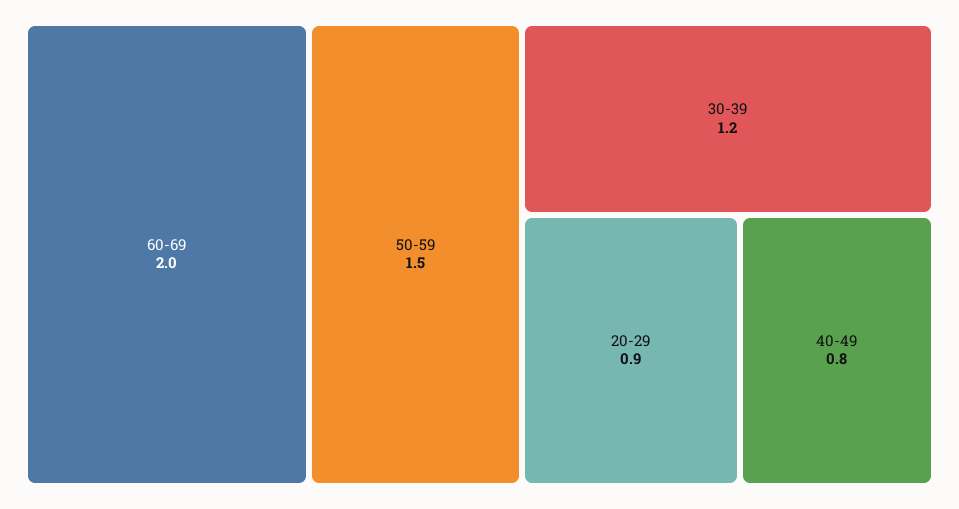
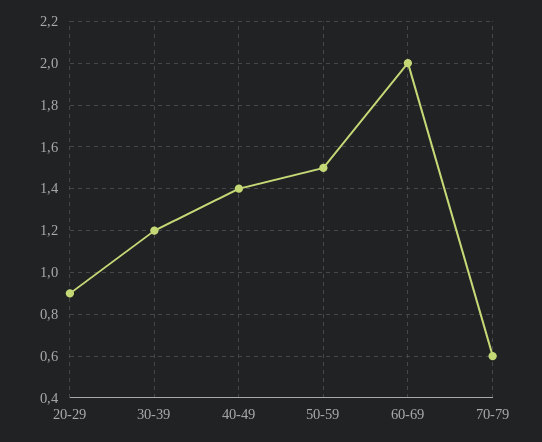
40-49: 0.8 -> 1.4
70-79: none -> 0.6

